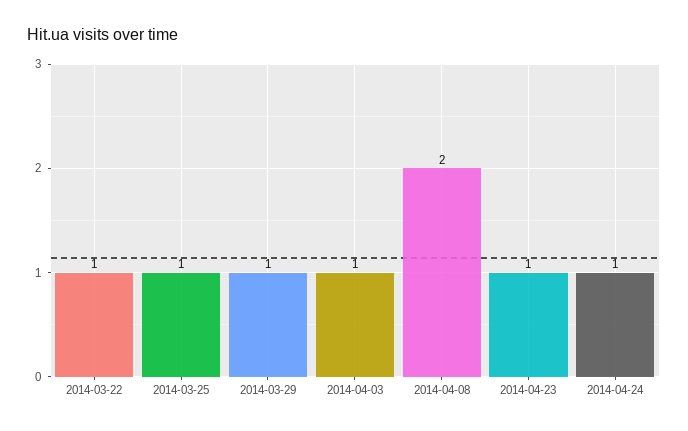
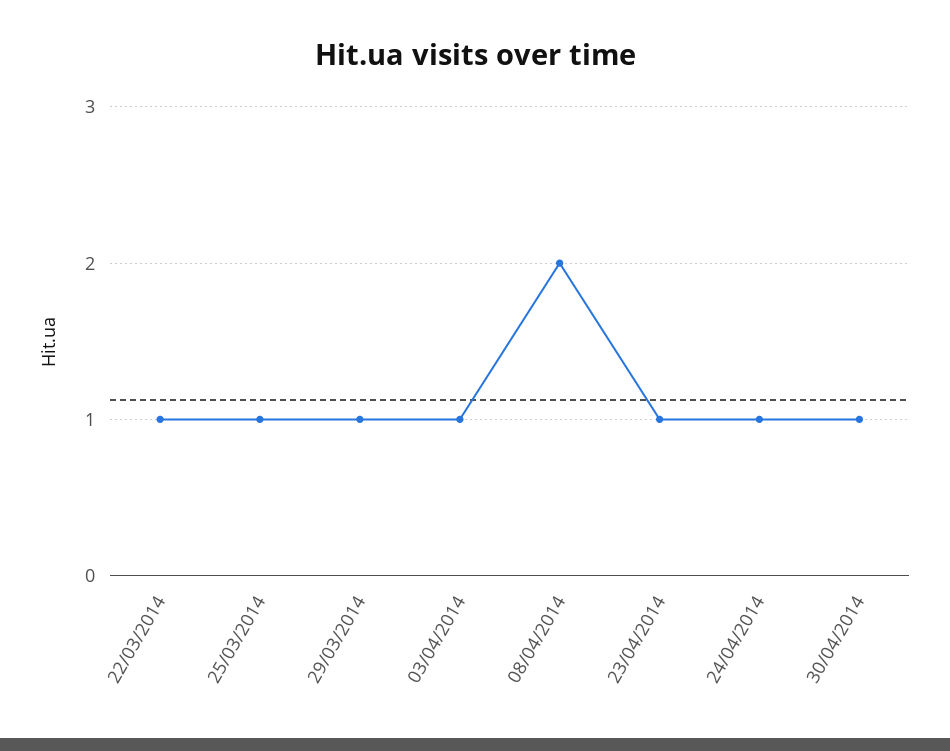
30/04/2014: none -> 1

